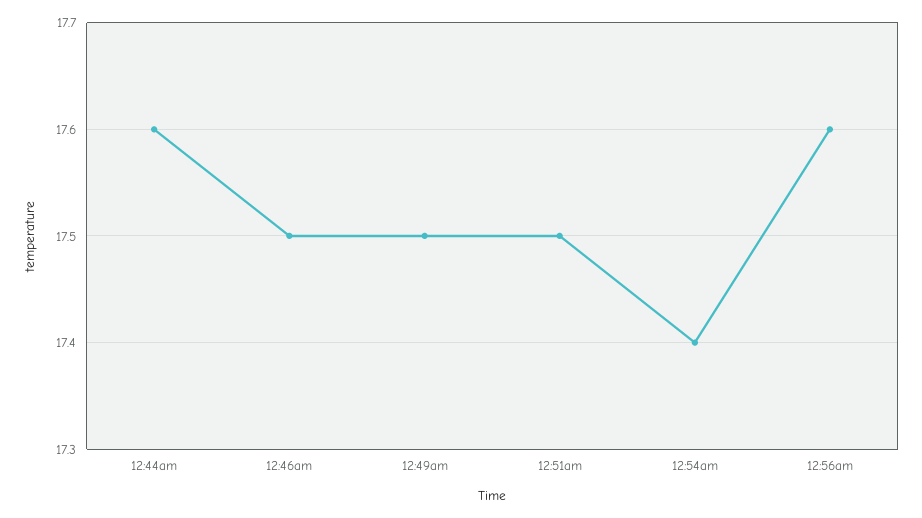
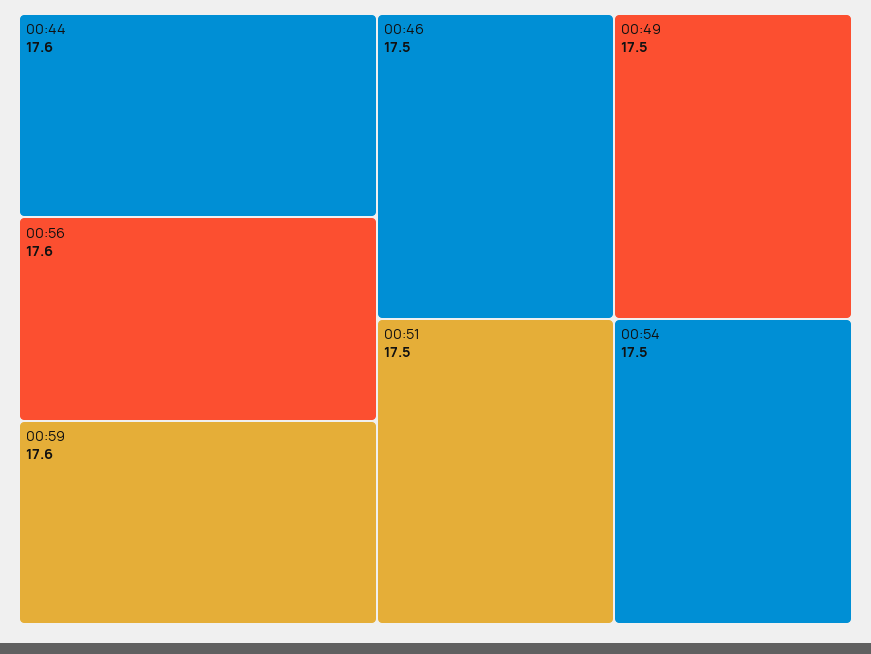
12:54am: 17.4 -> 17.5
00:59: none -> 17.6

